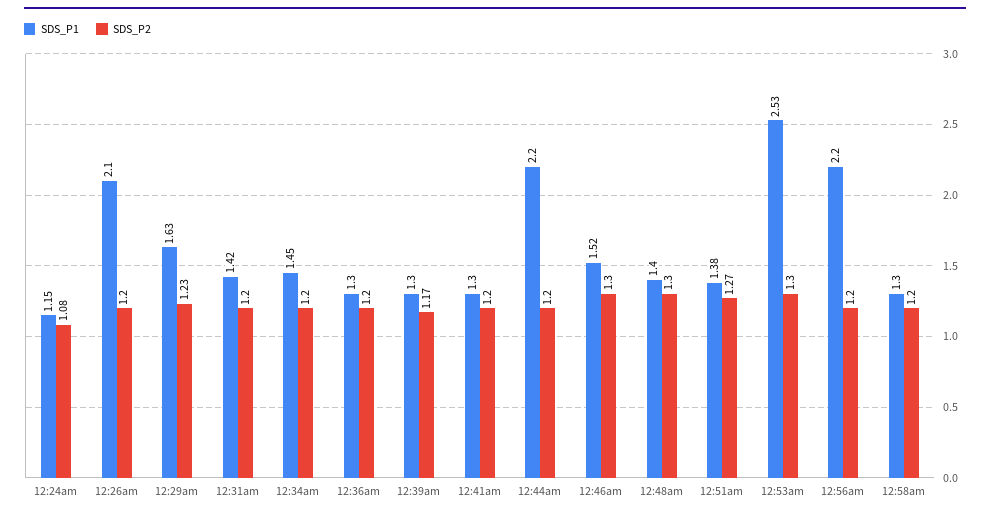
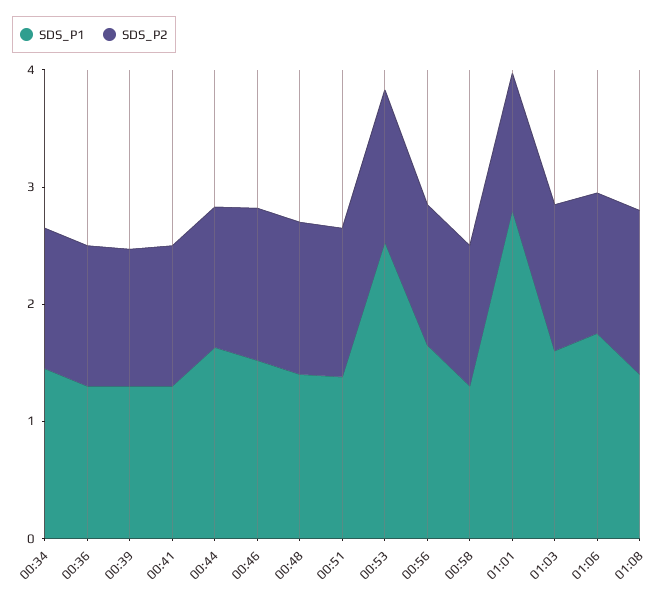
SDS_P1, 12:24am: 1.15 -> none
SDS_P2, 12:24am: 1.08 -> none
SDS_P1, 12:26am: 2.1 -> none
SDS_P2, 12:26am: 1.2 -> none
SDS_P1, 12:29am: 1.63 -> none
SDS_P2, 12:29am: 1.23 -> none
SDS_P1, 12:31am: 1.42 -> none
SDS_P2, 12:31am: 1.2 -> none
SDS_P1, 12:44am: 2.2 -> 1.6
SDS_P1, 12:56am: 2.2 -> 1.6
SDS_P1, 01:01: none -> 2.8
SDS_P2, 01:01: none -> 1.2
SDS_P1, 01:03: none -> 1.6
SDS_P2, 01:03: none -> 1.2
SDS_P1, 01:06: none -> 1.8
SDS_P2, 01:06: none -> 1.2
SDS_P1, 01:08: none -> 1.4
SDS_P2, 01:08: none -> 1.4

